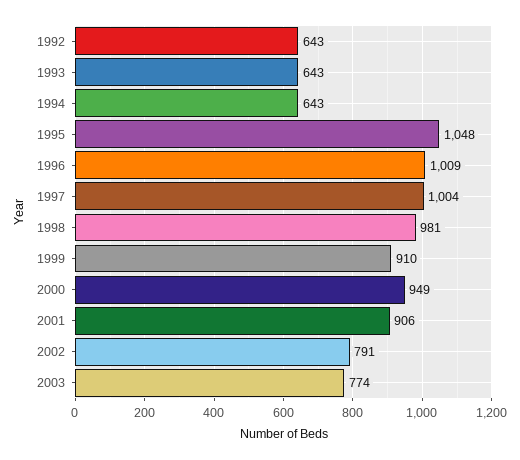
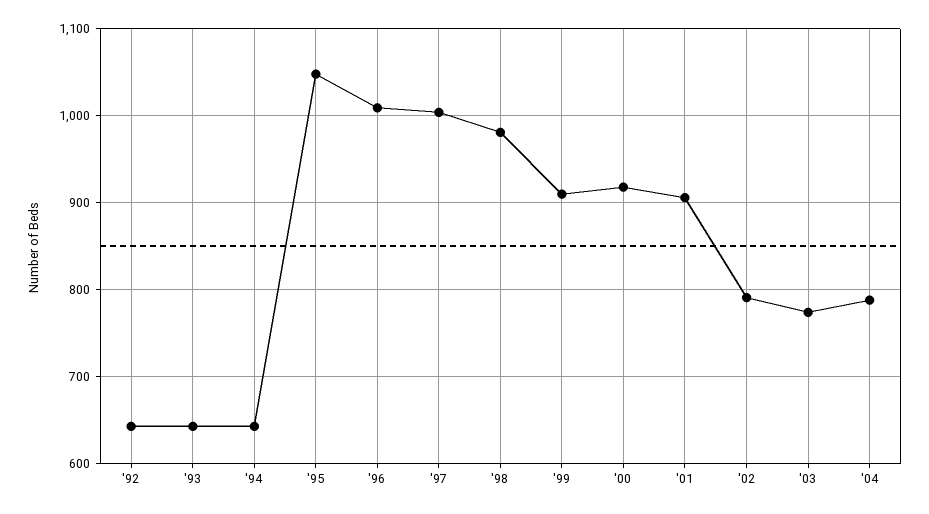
2000: 949 -> 920
'04: none -> 790

